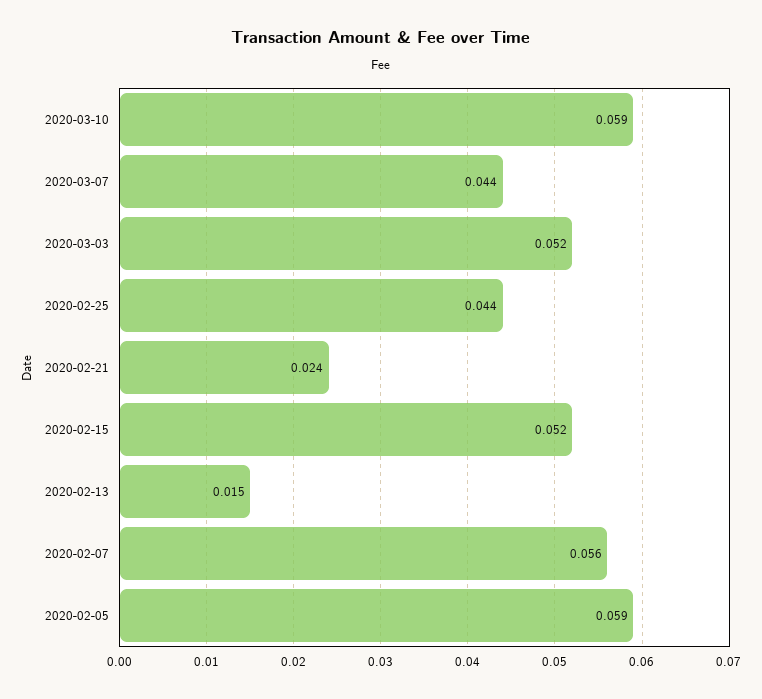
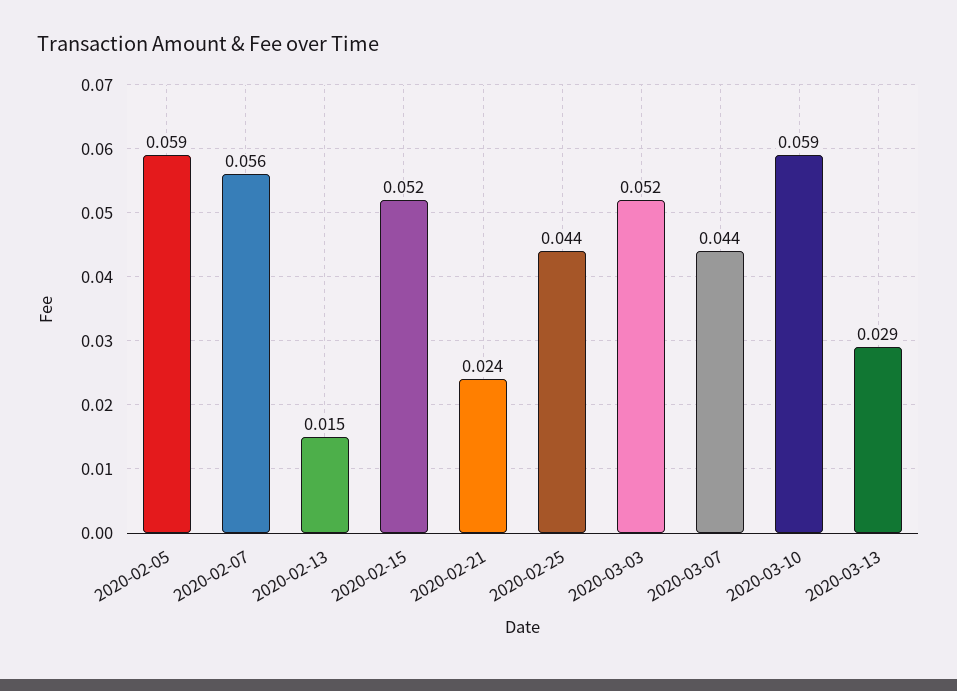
2020-03-13: none -> 0.029

